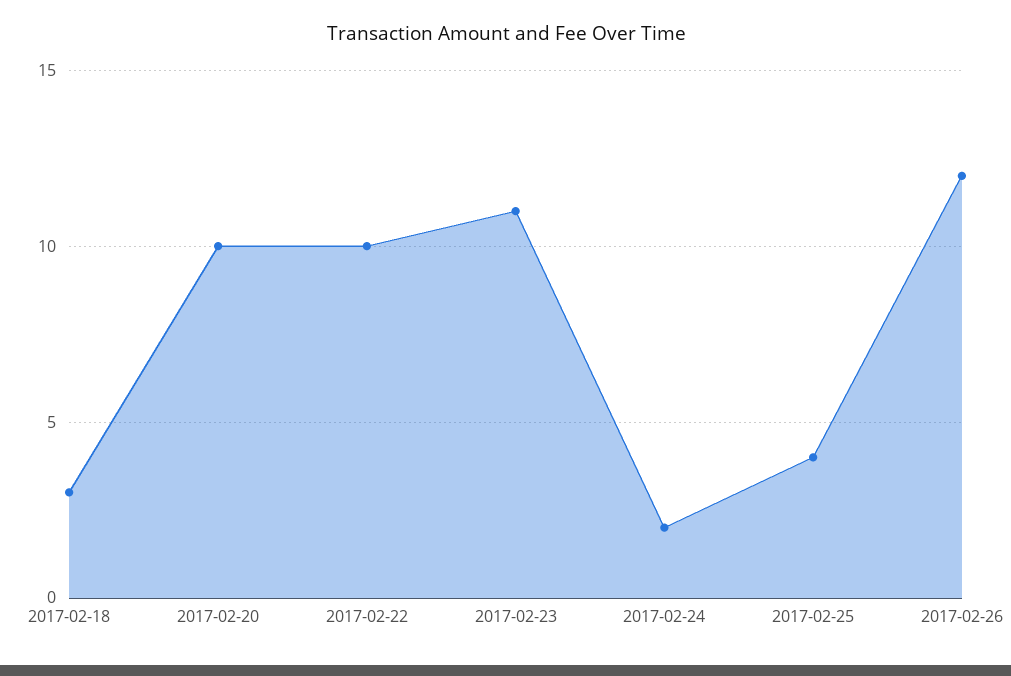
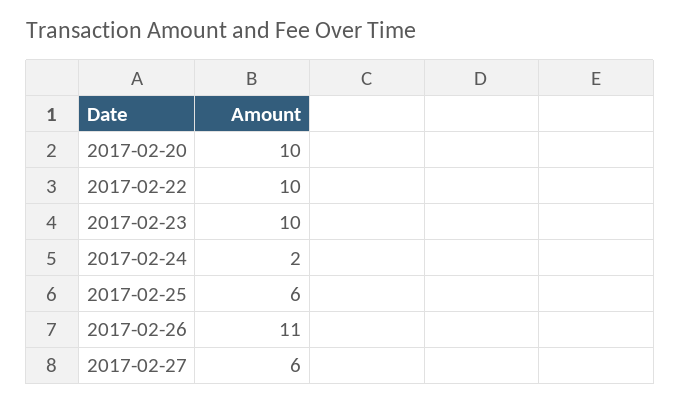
2017-02-18: 3 -> none
2017-02-23: 11 -> 10
2017-02-25: 4 -> 6
2017-02-26: 12 -> 11
2017-02-27: none -> 6

